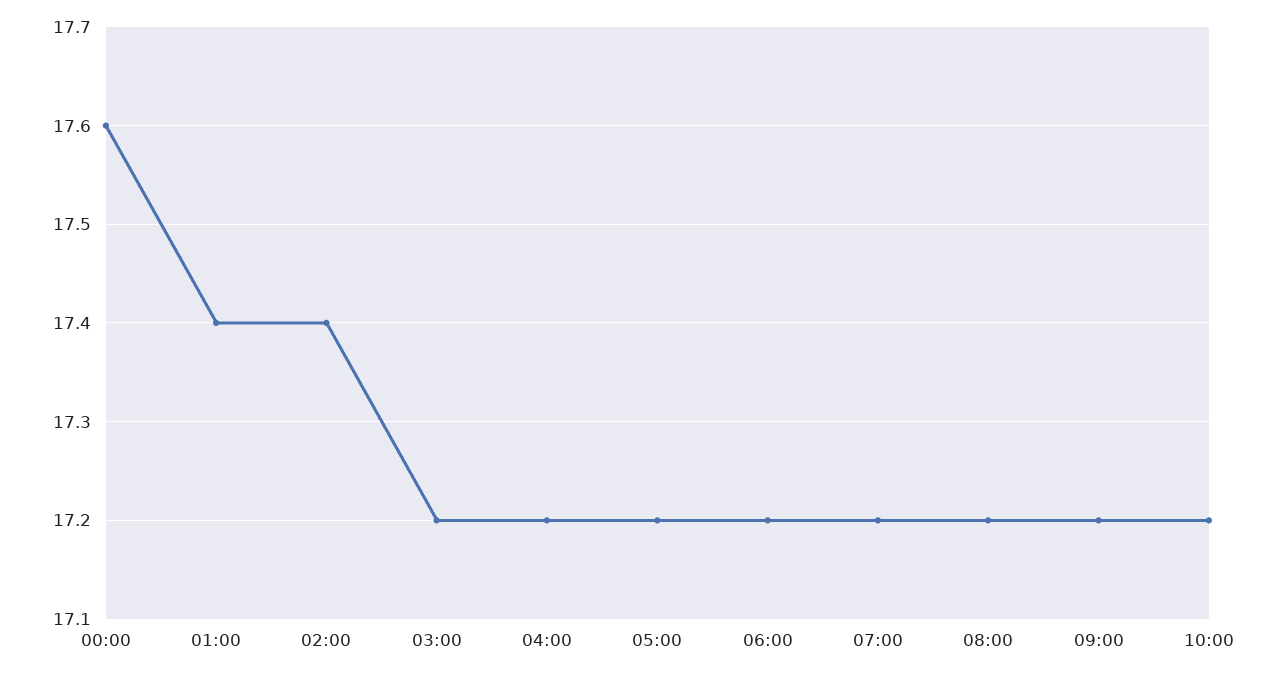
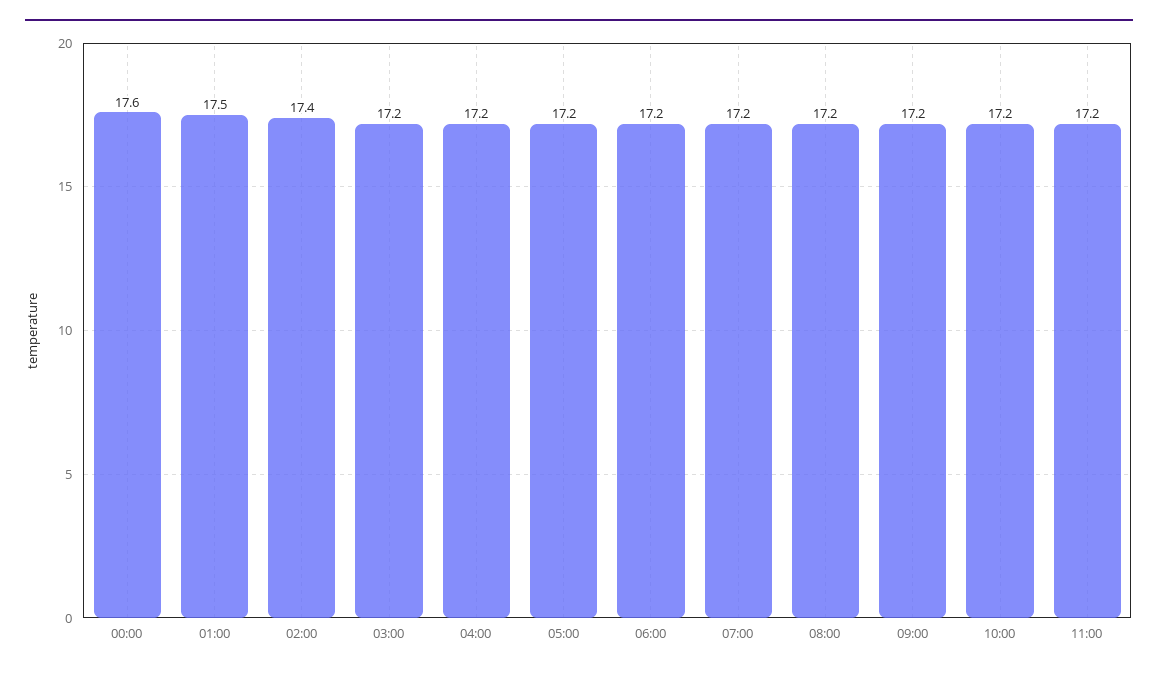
01:00: 17.4 -> 17.5
11:00: none -> 17.2

